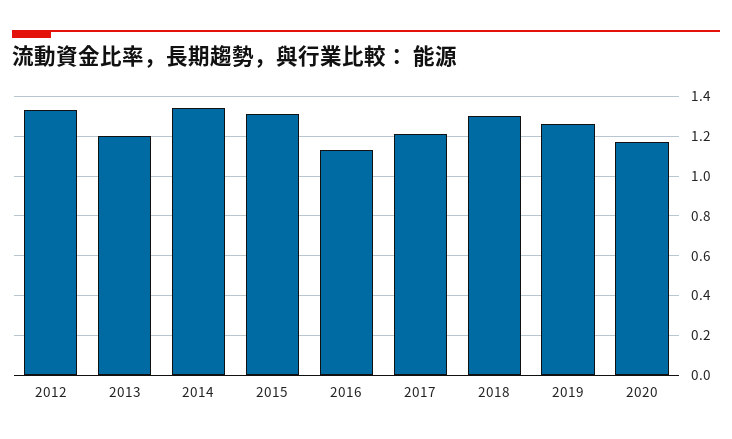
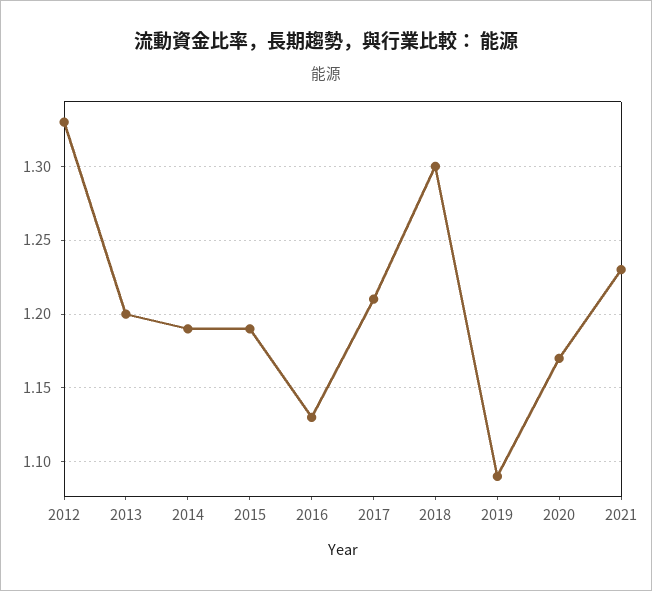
2014: 1.35 -> 1.19
2015: 1.3 -> 1.19
2019: 1.25 -> 1.09
2021: none -> 1.23

